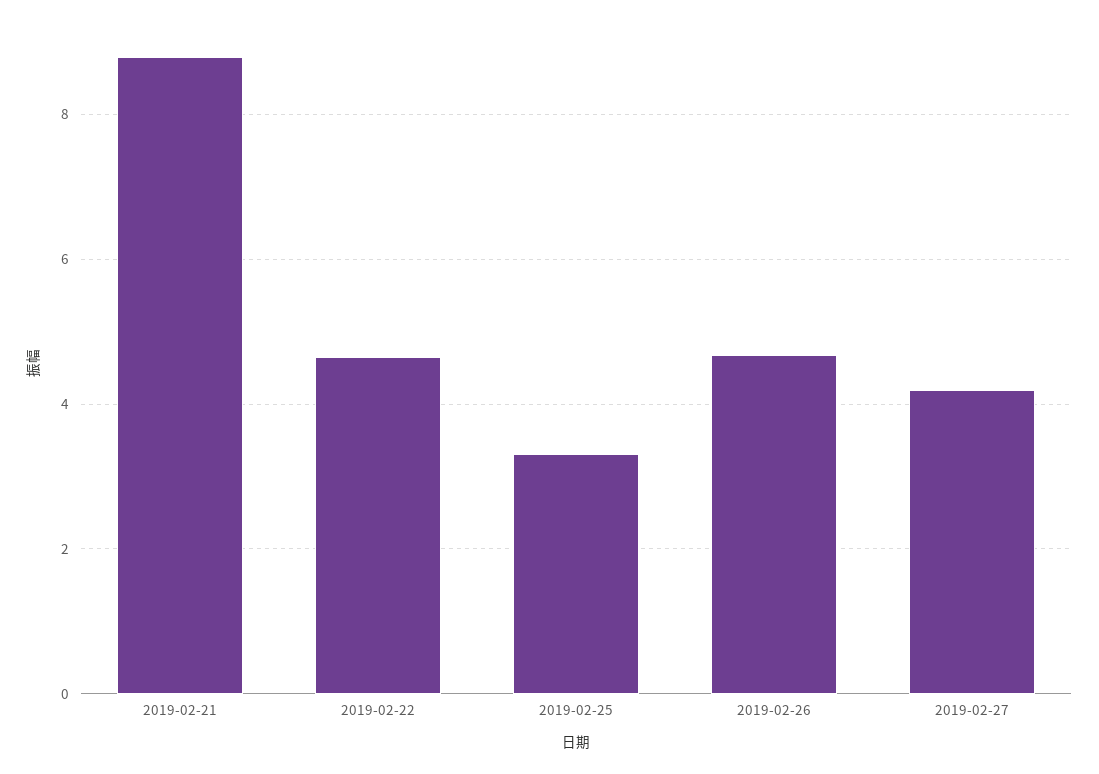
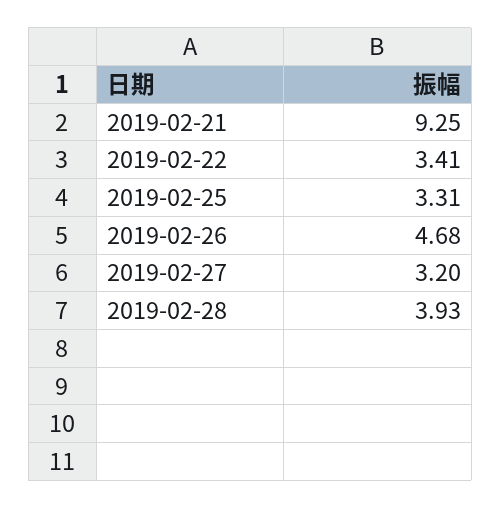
2019-02-21: 8.8 -> 9.25
2019-02-22: 4.6 -> 3.41
2019-02-27: 4.2 -> 3.2
2019-02-28: none -> 3.93

